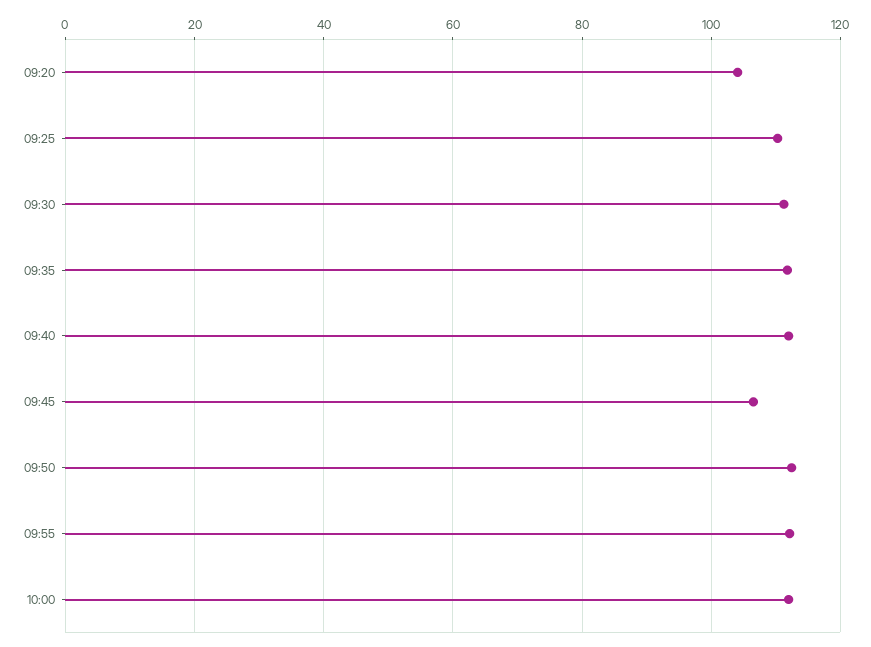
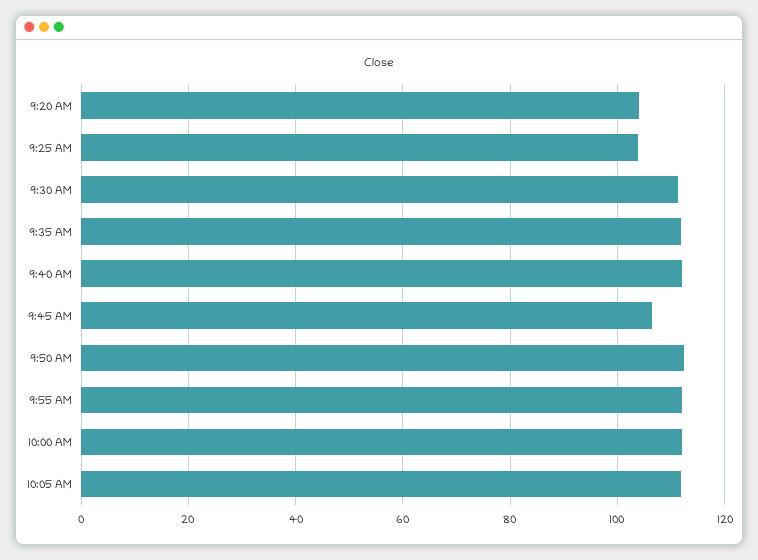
09:25: 110 -> 104
10:05 AM: none -> 112

